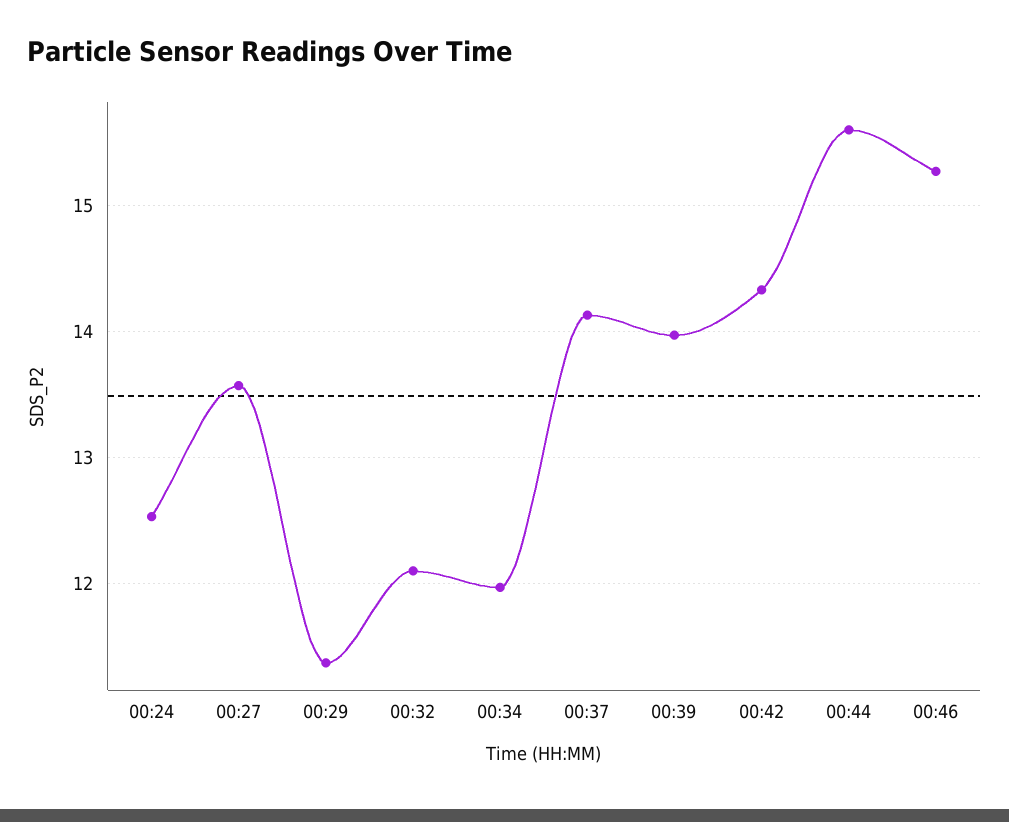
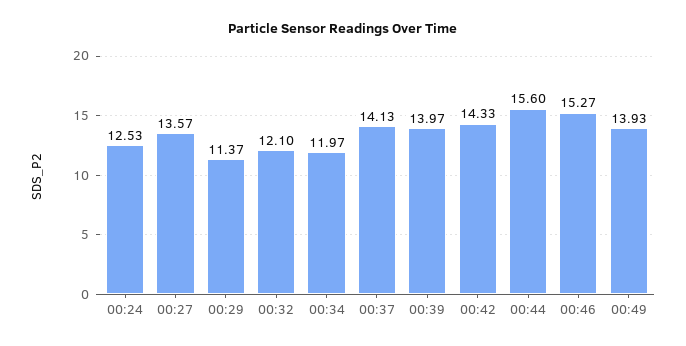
00:49: none -> 13.93

